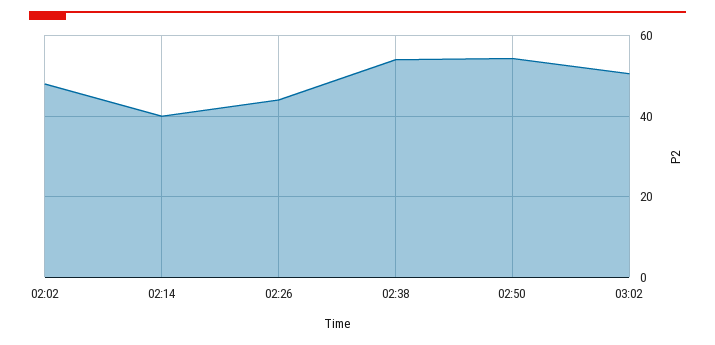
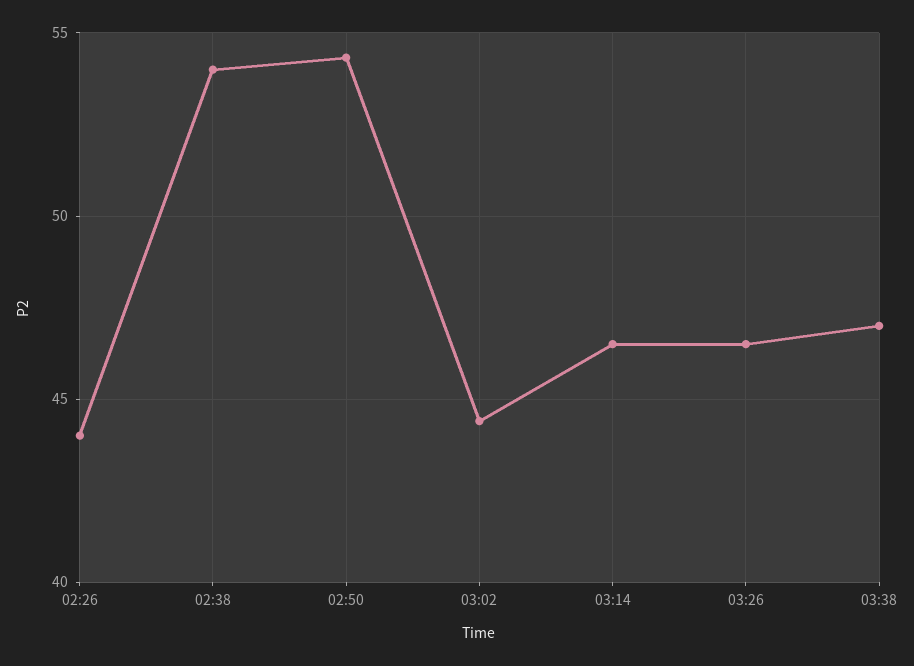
02:02: 48 -> none
02:14: 40 -> none
03:02: 50 -> 44.5
03:14: none -> 46.5
03:26: none -> 46.5
03:38: none -> 47

